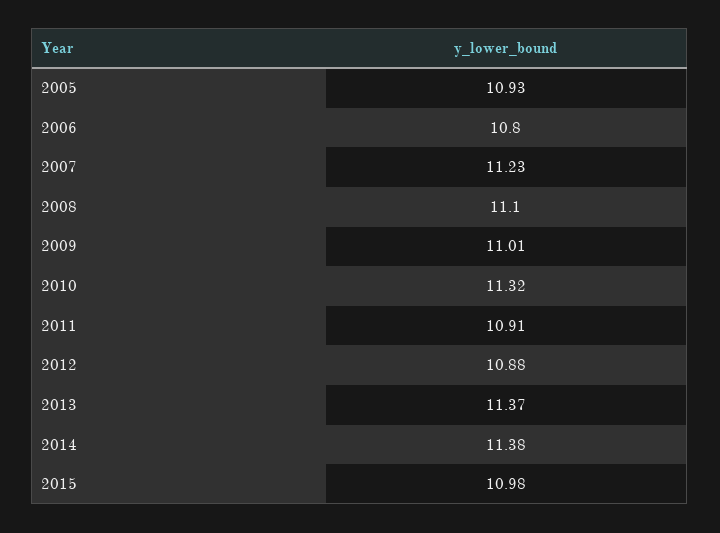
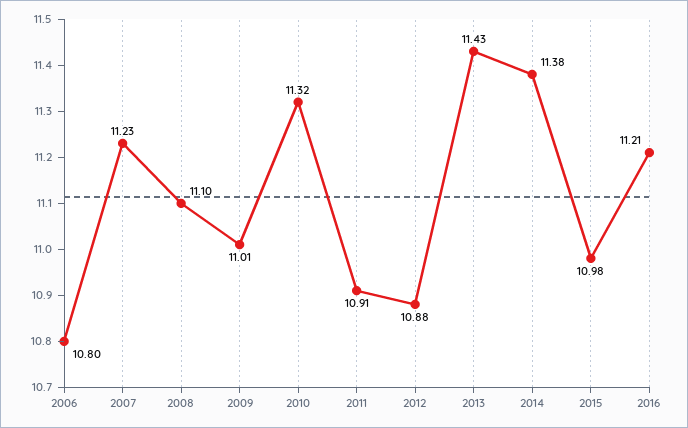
2005: 10.93 -> none
2013: 11.37 -> 11.43
2016: none -> 11.21

